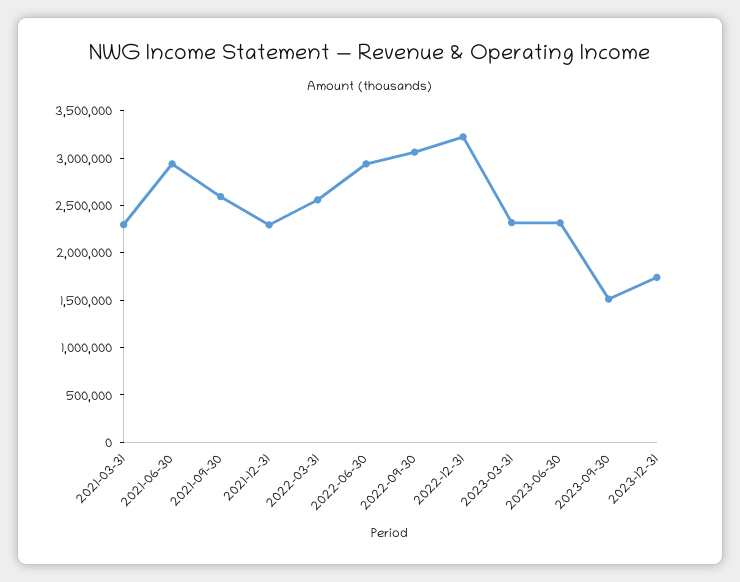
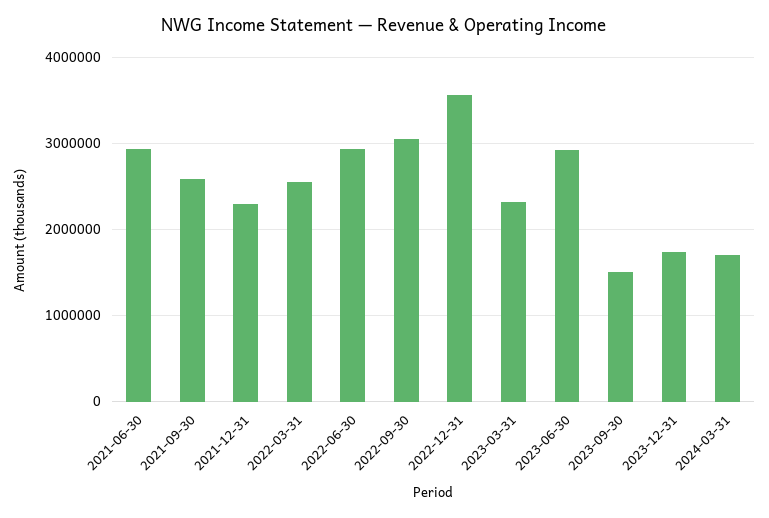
2021-03-31: 2300000 -> none
2022-12-31: 3200000 -> 3600000
2023-06-30: 2300000 -> 2900000
2024-03-31: none -> 1700000

